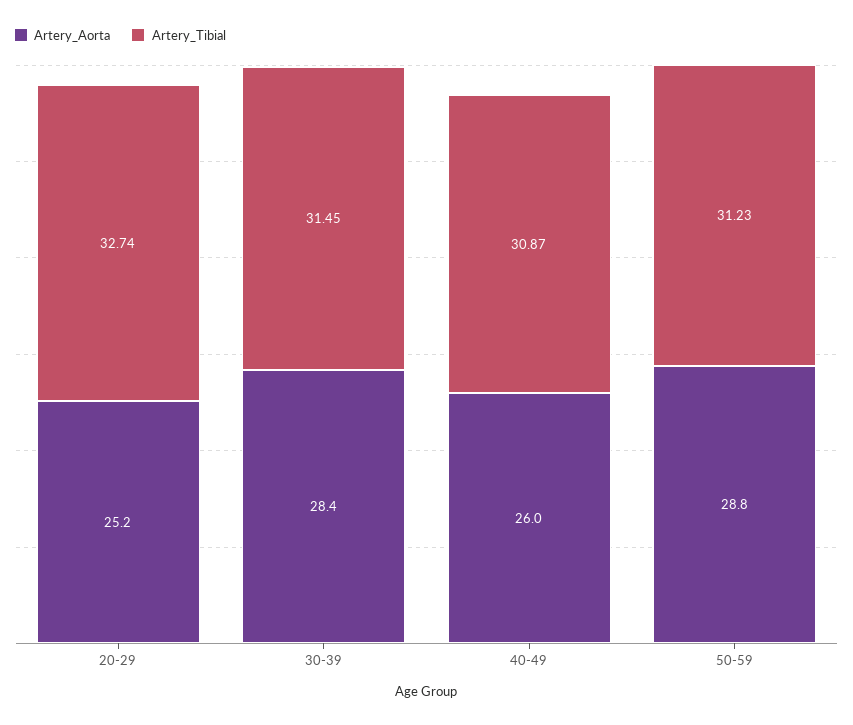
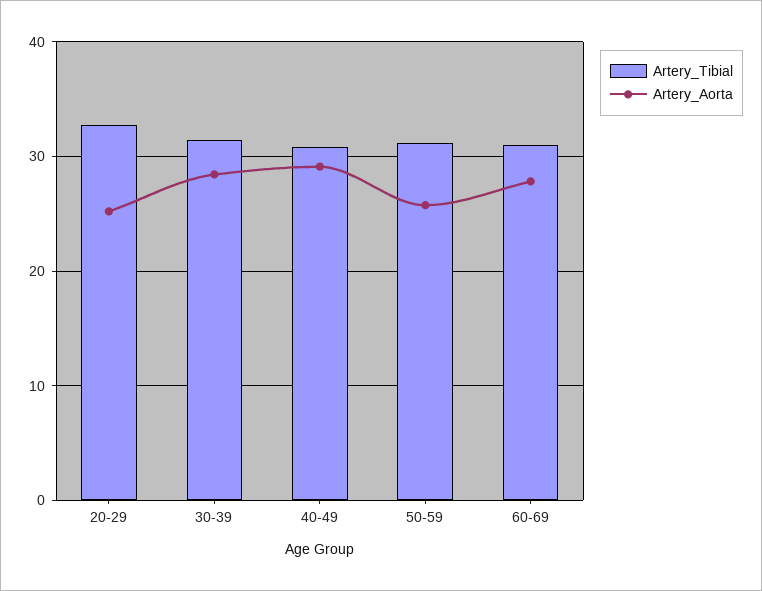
Artery_Aorta, 40-49: 26 -> 29
Artery_Aorta, 50-59: 28.8 -> 26
Artery_Tibial, 60-69: none -> 31
Artery_Aorta, 60-69: none -> 28

